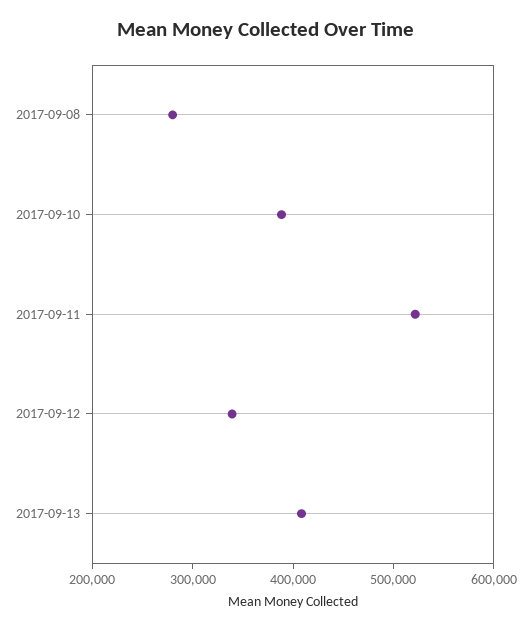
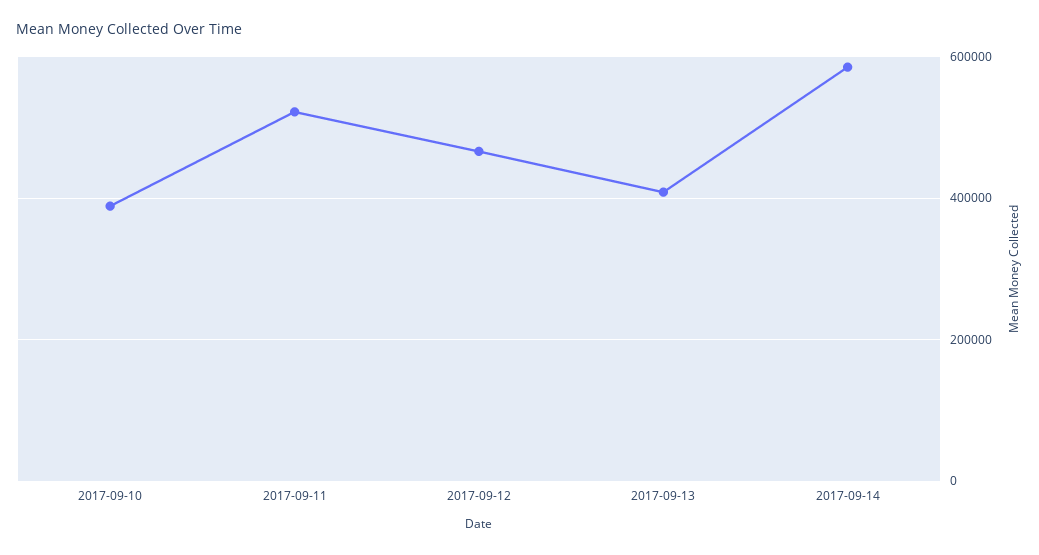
2017-09-08: 280000 -> none
2017-09-12: 340000 -> 460000
2017-09-14: none -> 580000

